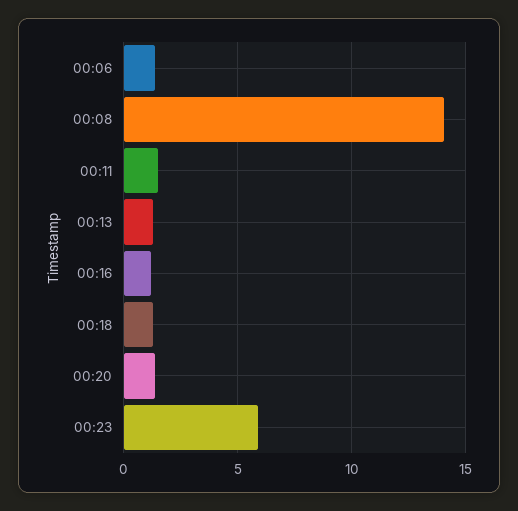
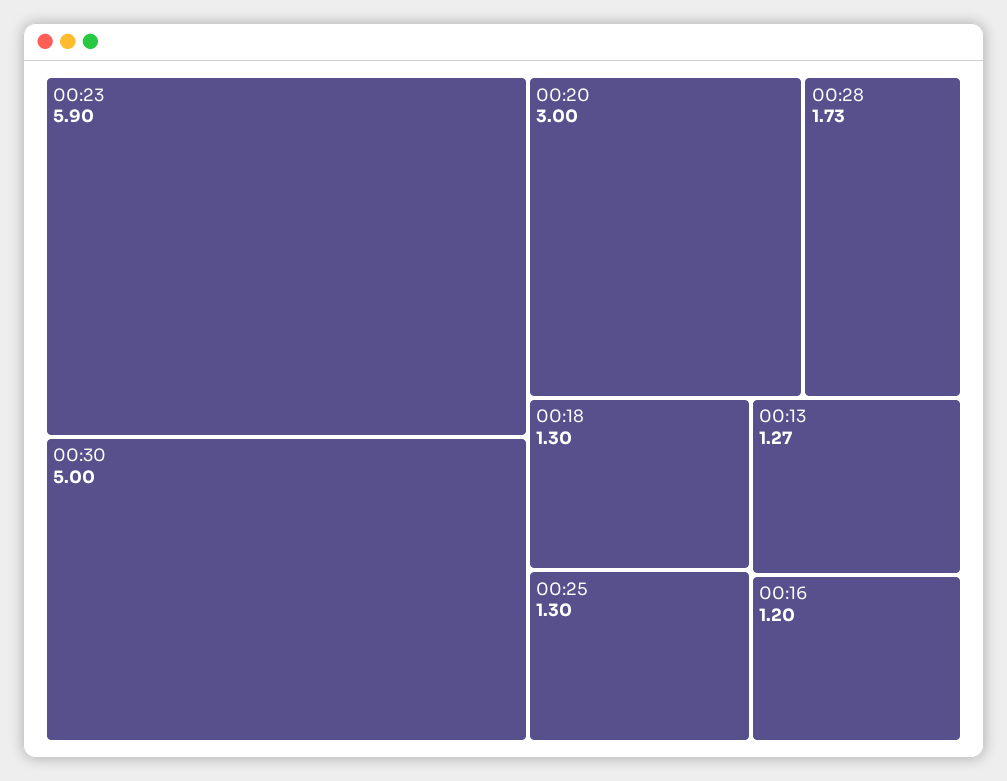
00:06: 1.5 -> none
00:08: 14 -> none
00:11: 1.5 -> none
00:20: 1.5 -> 3
00:30: none -> 5
00:28: none -> 1.73
00:25: none -> 1.3

